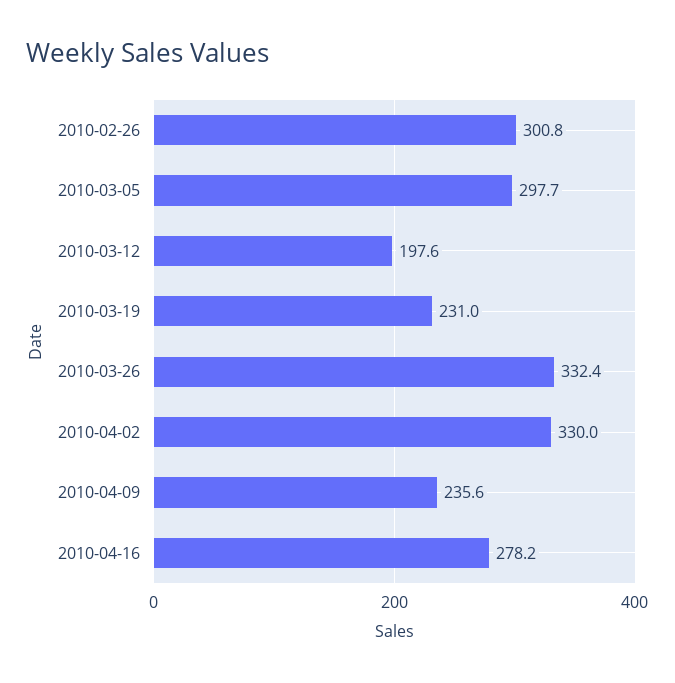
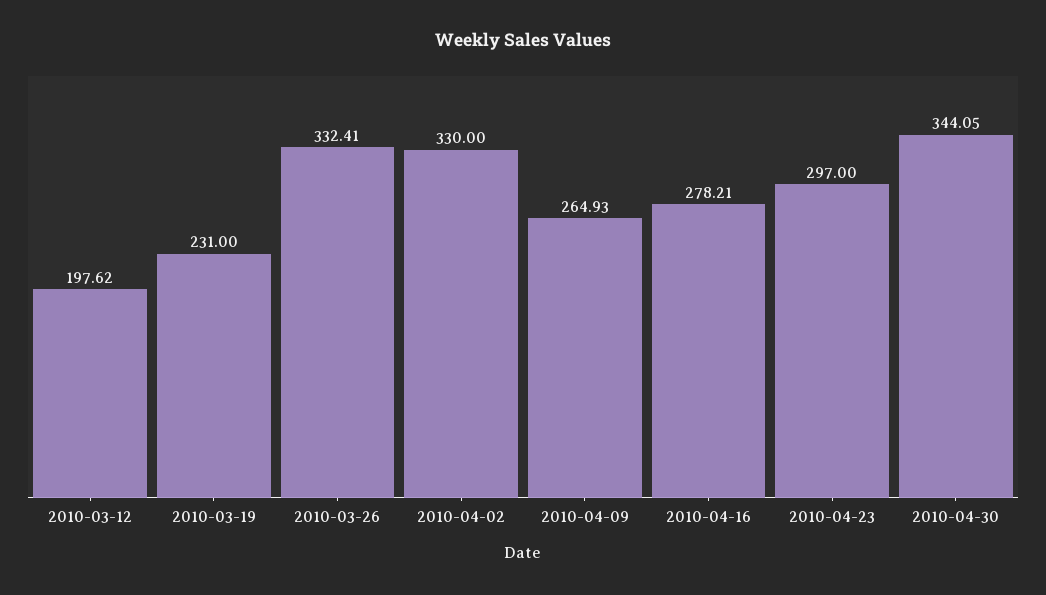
2010-02-26: 300.8 -> none
2010-03-05: 297.7 -> none
2010-04-09: 235.6 -> 264.93
2010-04-23: none -> 297
2010-04-30: none -> 344.05

